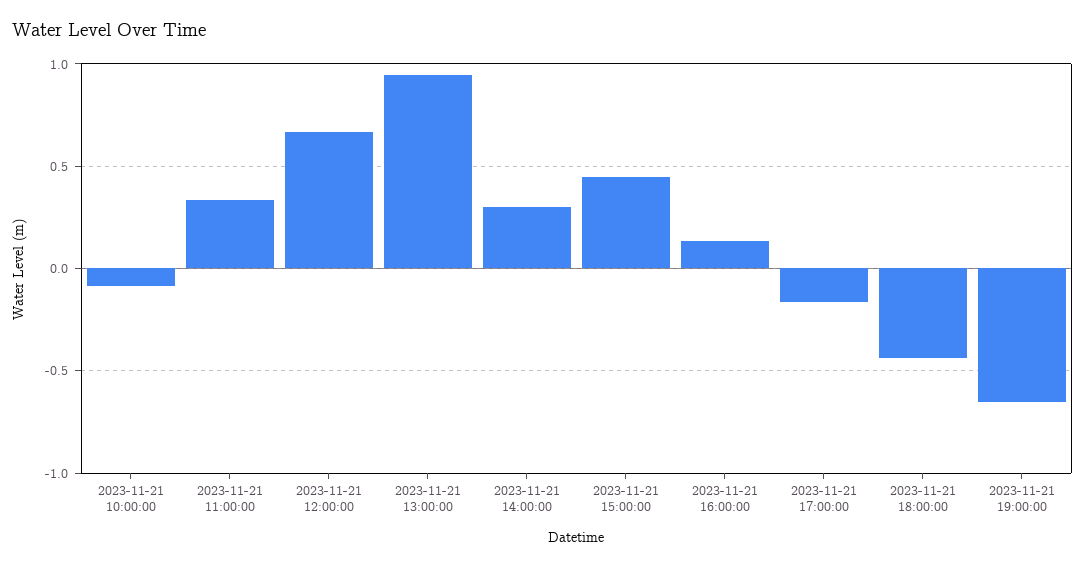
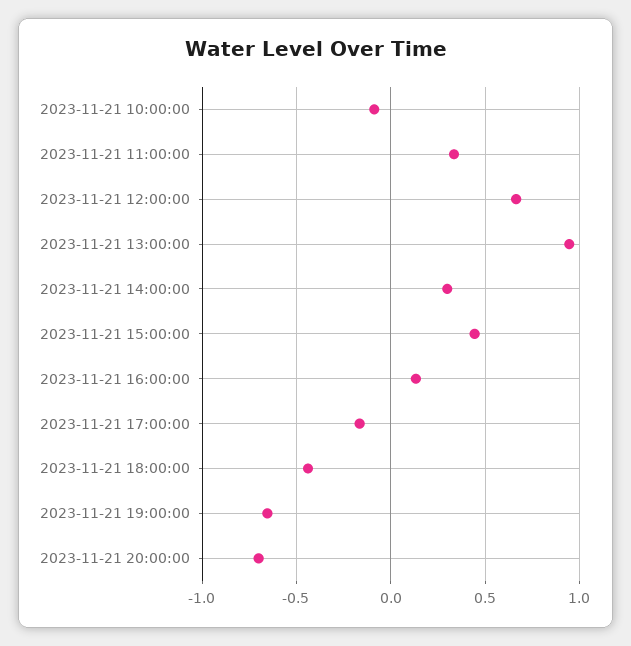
2023-11-21 20:00:00: none -> -0.7

